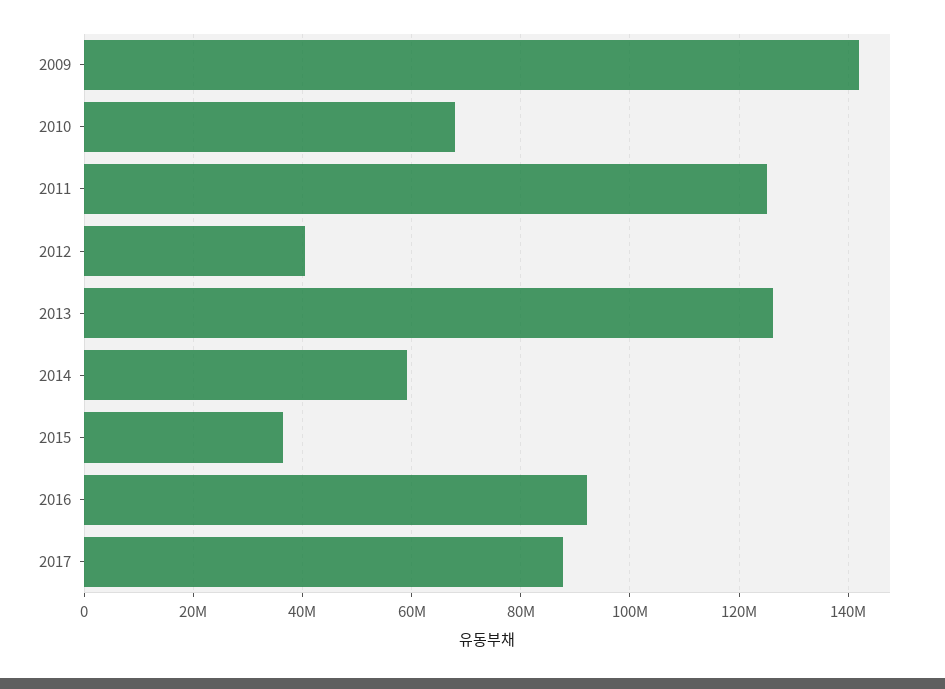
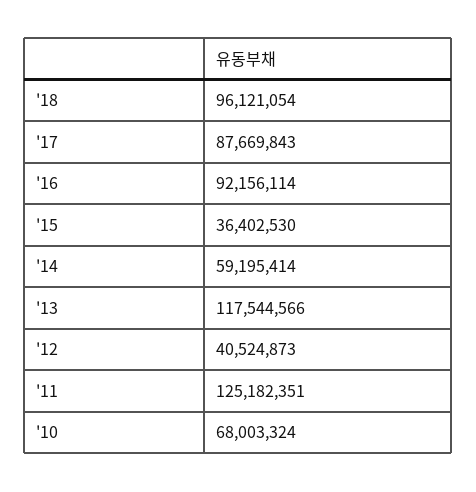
2009: 142000000 -> none
2013: 126000000 -> 117544566
'18: none -> 96121054

